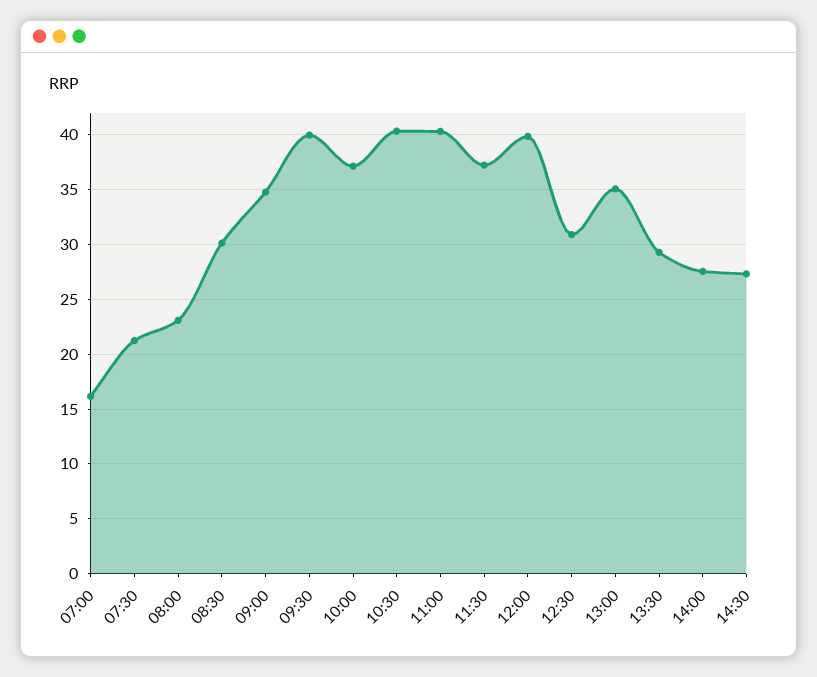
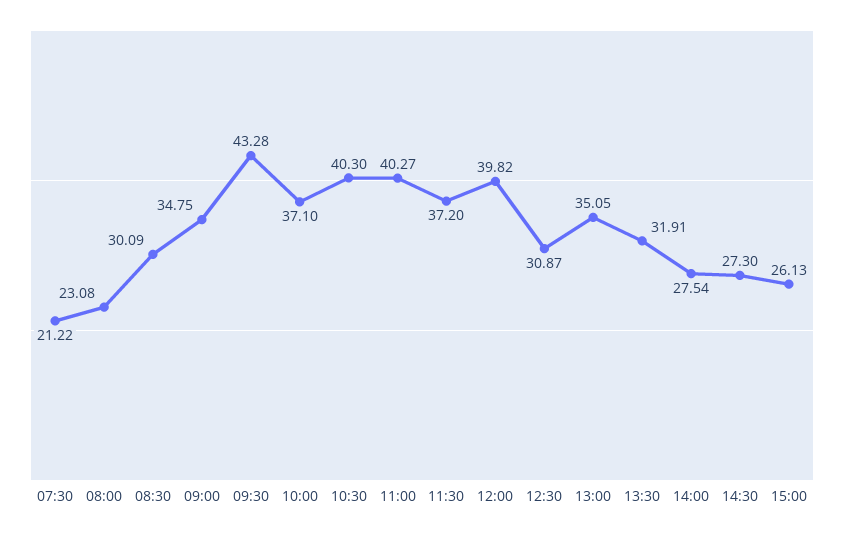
07:00: 16 -> none
09:30: 40 -> 43.28
13:30: 29 -> 31.91
15:00: none -> 26.13

